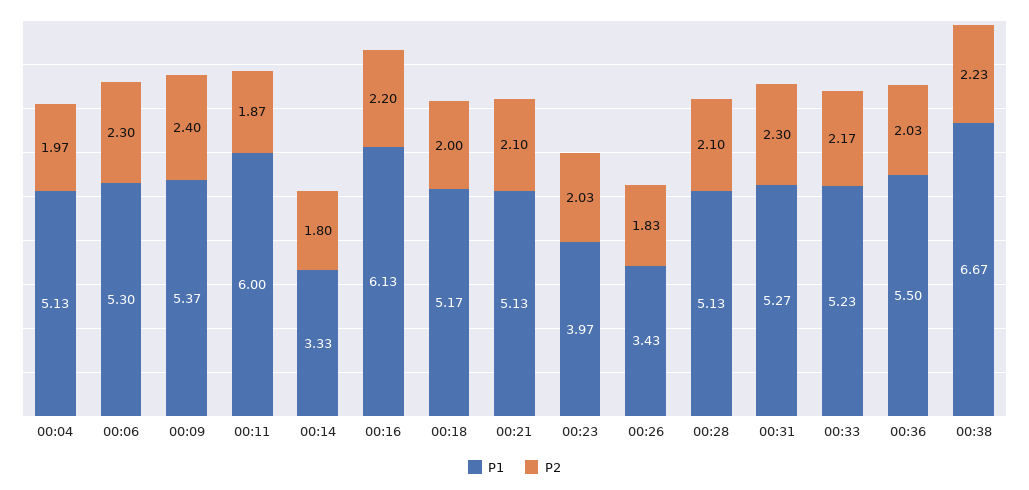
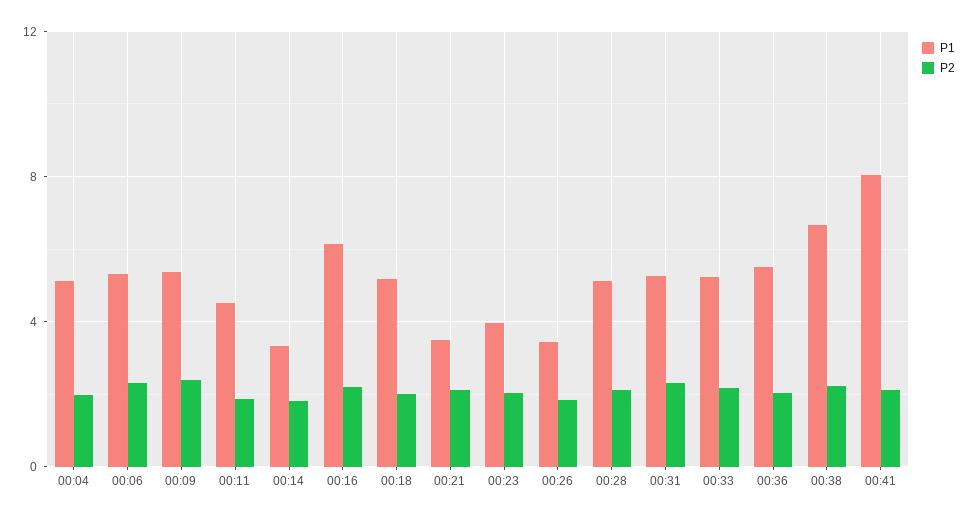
P1, 00:11: 6 -> 4.5
P1, 00:21: 5.13 -> 3.5
P1, 00:41: none -> 8
P2, 00:41: none -> 2

